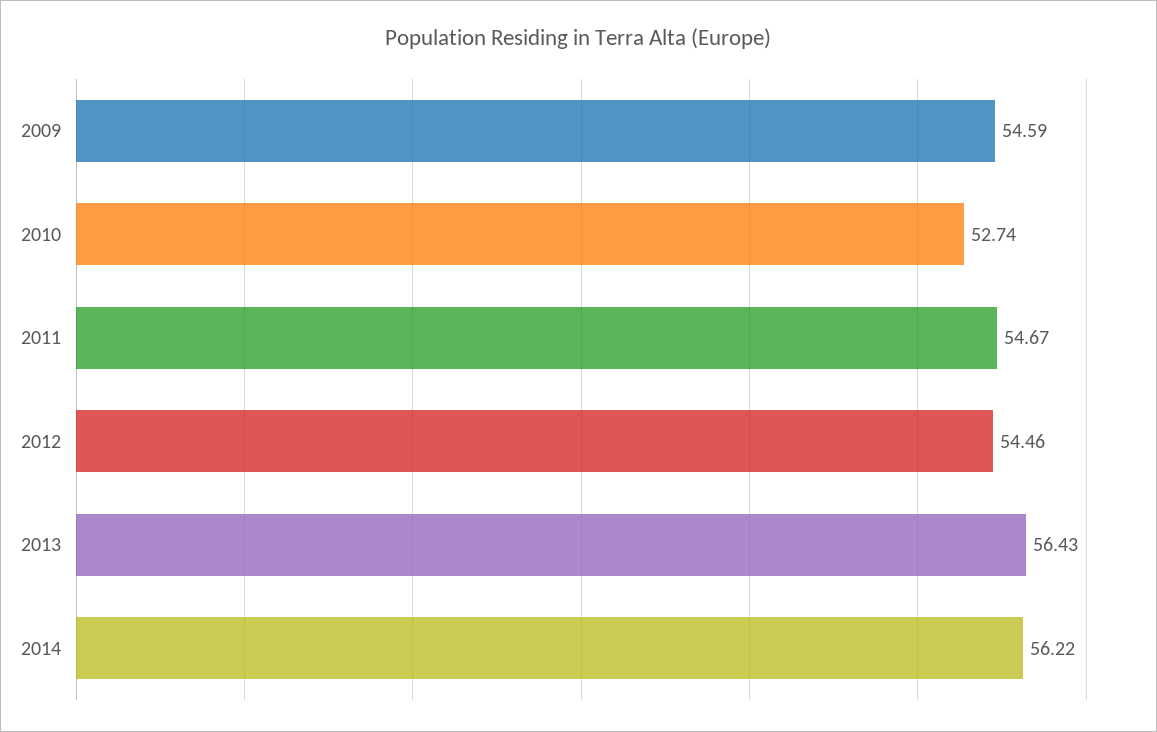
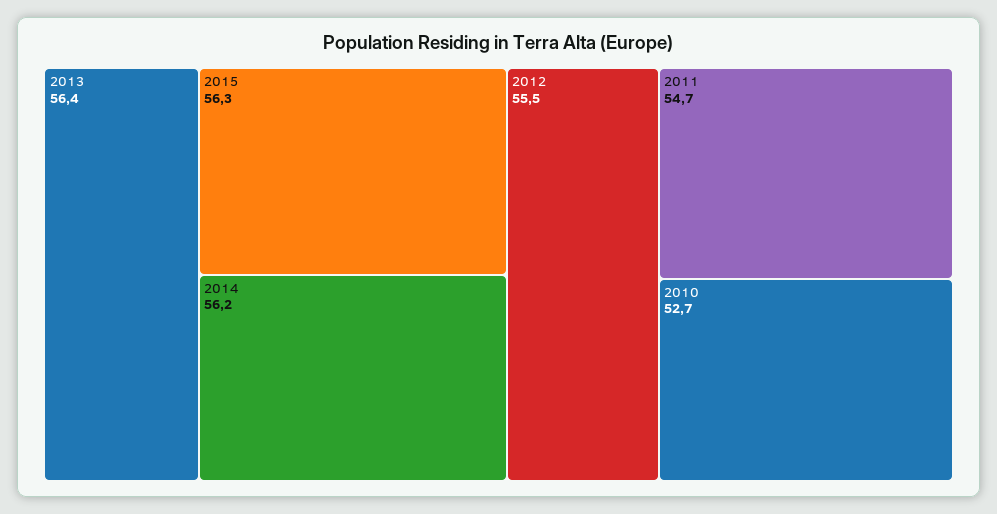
2009: 54.59 -> none
2012: 54.46 -> 55.5
2015: none -> 56.3

